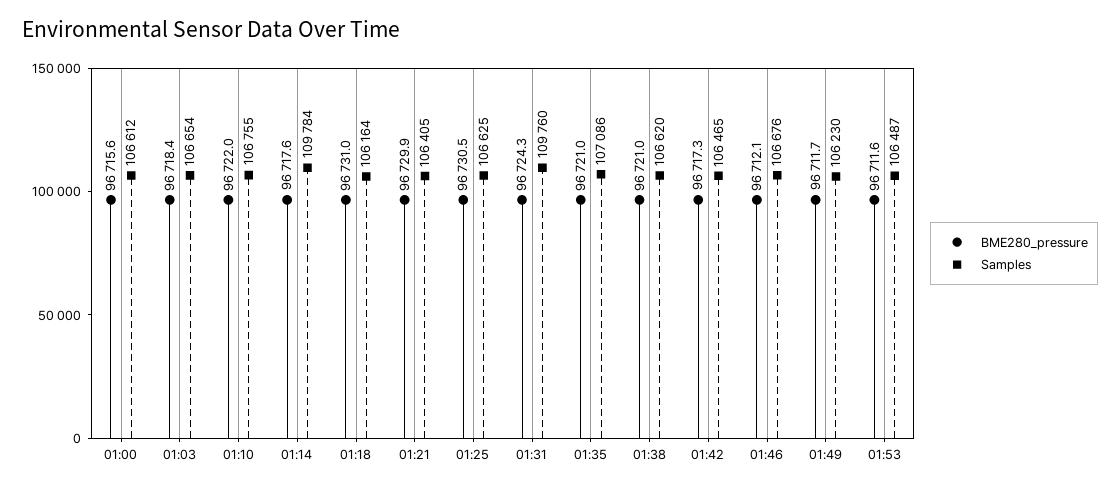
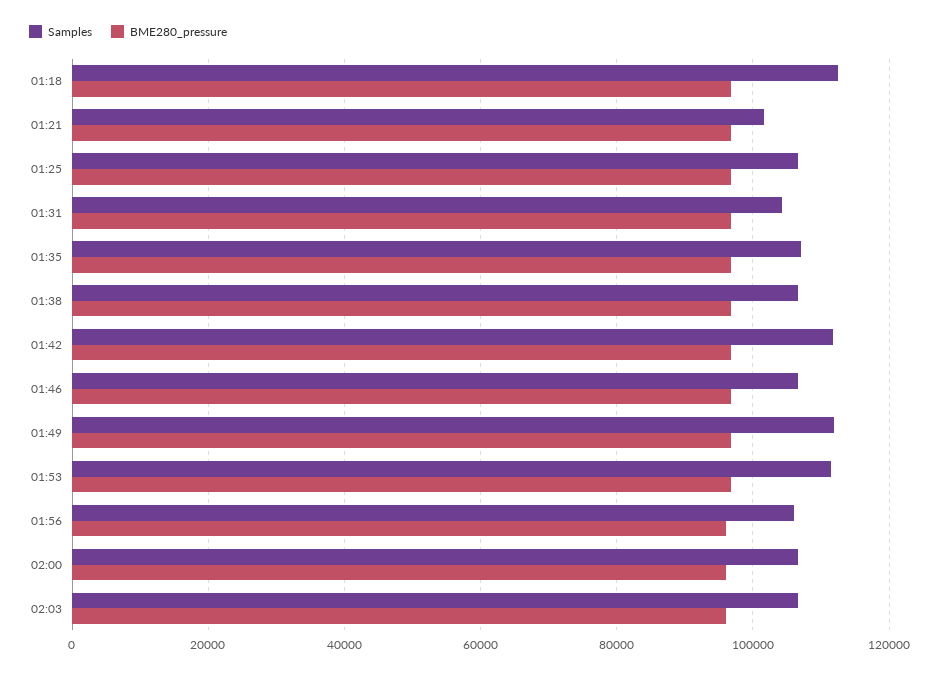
BME280_pressure, 01:00: 96715.6 -> none
Samples, 01:00: 106612 -> none
BME280_pressure, 01:03: 96718.4 -> none
Samples, 01:03: 106654 -> none
BME280_pressure, 01:10: 96722 -> none
Samples, 01:10: 106755 -> none
BME280_pressure, 01:14: 96717.6 -> none
Samples, 01:14: 109784 -> none
Samples, 01:18: 106164 -> 112000
Samples, 01:21: 106405 -> 102000
Samples, 01:31: 109760 -> 104000
Samples, 01:42: 106465 -> 112000
Samples, 01:49: 106230 -> 112000
Samples, 01:53: 106487 -> 112000
Samples, 01:56: none -> 106000
BME280_pressure, 01:56: none -> 96000
Samples, 02:00: none -> 106000
BME280_pressure, 02:00: none -> 96000
Samples, 02:03: none -> 106000
BME280_pressure, 02:03: none -> 96000

